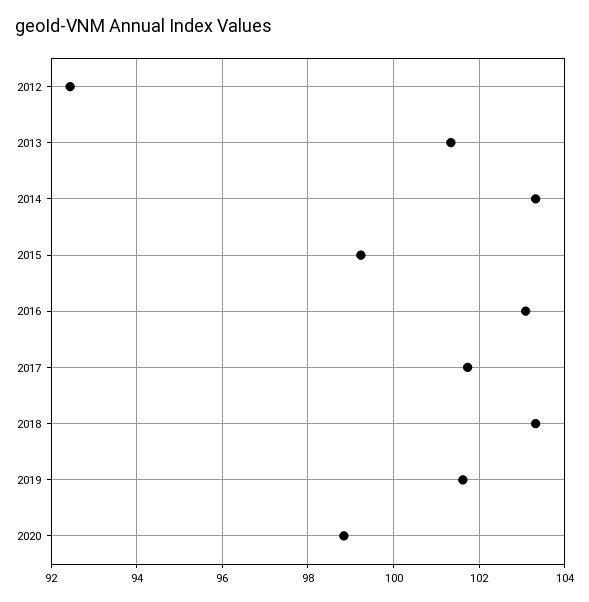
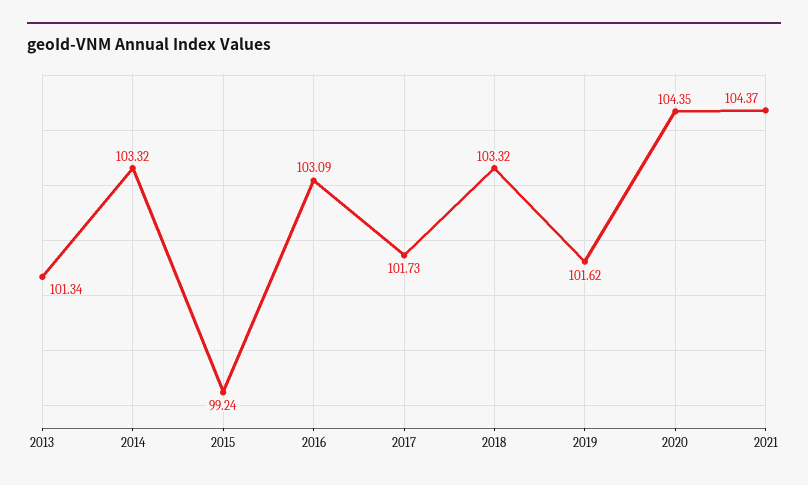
2012: 92.4 -> none
2020: 98.8 -> 104.35
2021: none -> 104.37

